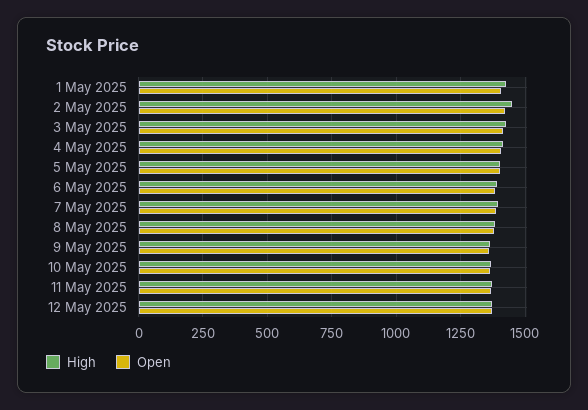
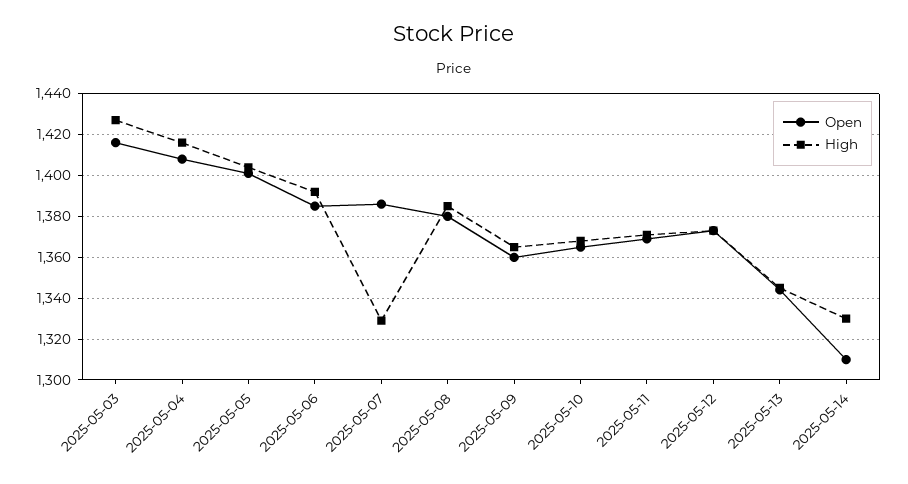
High, 1 May 2025: 1425 -> none
Open, 1 May 2025: 1400 -> none
High, 2 May 2025: 1450 -> none
Open, 2 May 2025: 1425 -> none
High, 7 May 2025: 1400 -> 1330
Open, 2025-05-13: none -> 1345
High, 2025-05-13: none -> 1345
Open, 2025-05-14: none -> 1310
High, 2025-05-14: none -> 1330

